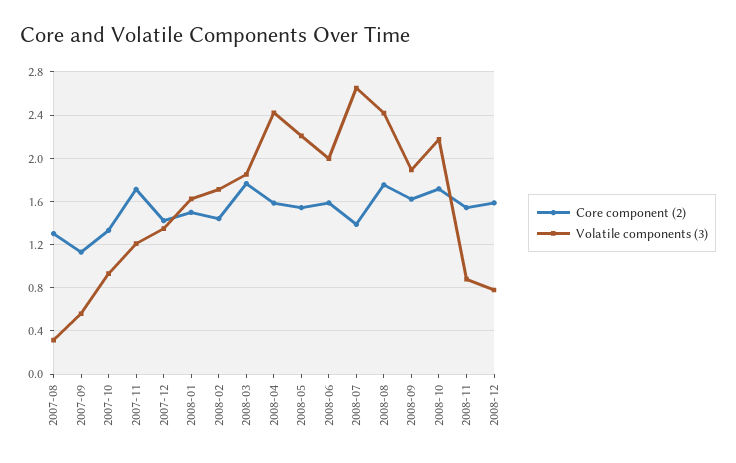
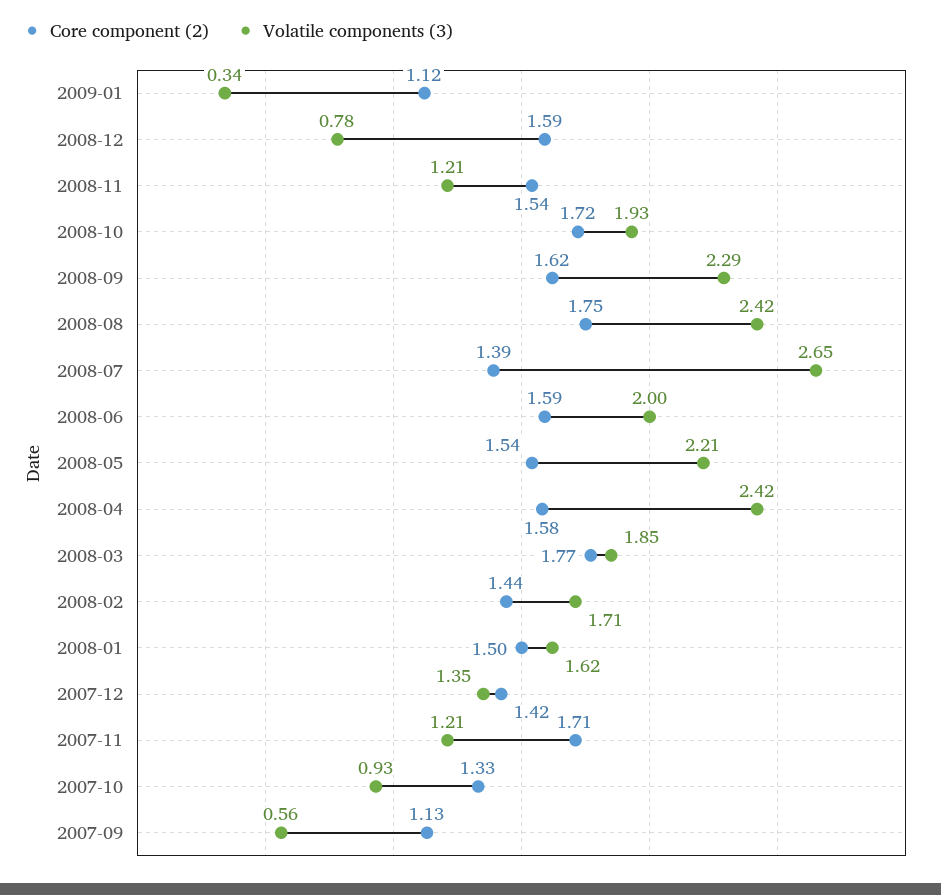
Core component (2), 2007-08: 1.3 -> none
Volatile components (3), 2007-08: 0.3 -> none
Volatile components (3), 2008-09: 1.9 -> 2.29
Volatile components (3), 2008-10: 2.2 -> 1.93
Volatile components (3), 2008-11: 0.9 -> 1.21
Core component (2), 2009-01: none -> 1.12
Volatile components (3), 2009-01: none -> 0.34

